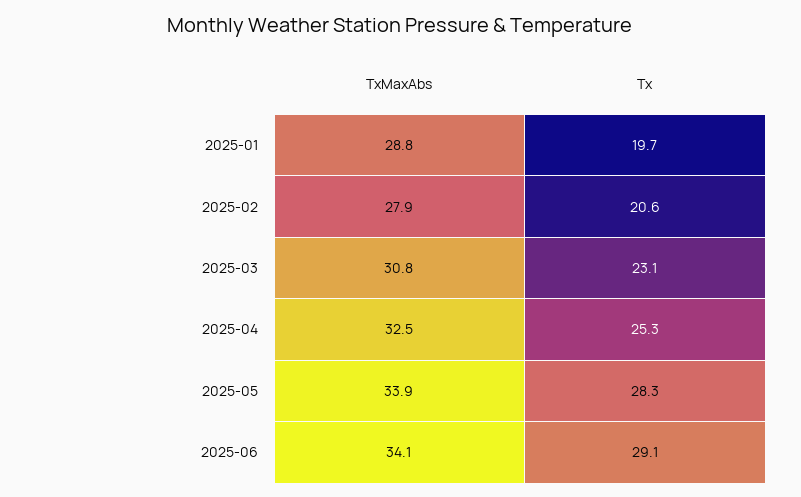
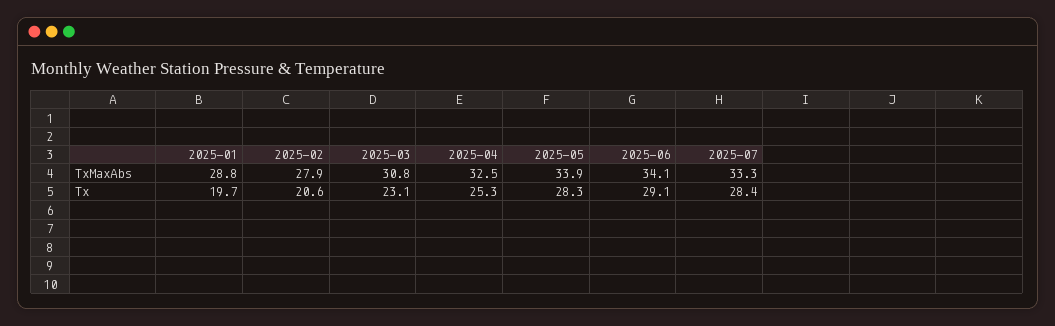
TxMaxAbs, 2025-07: none -> 33.3
Tx, 2025-07: none -> 28.4

